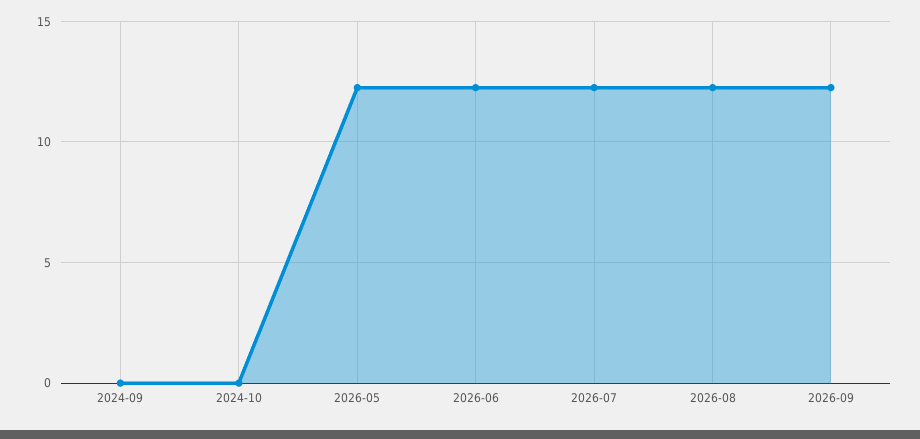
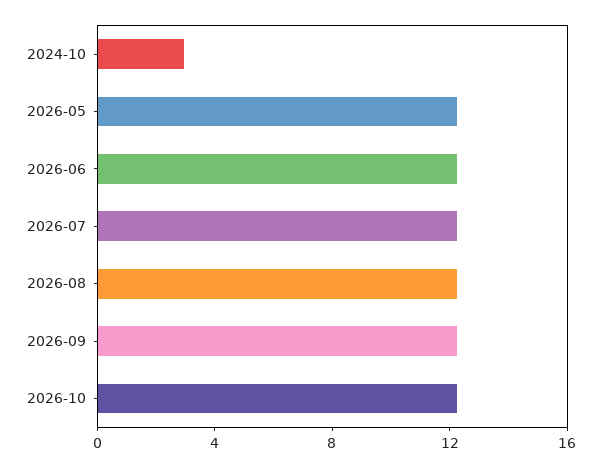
2024-09: 0 -> none
2024-10: 0 -> 3
2026-10: none -> 12

